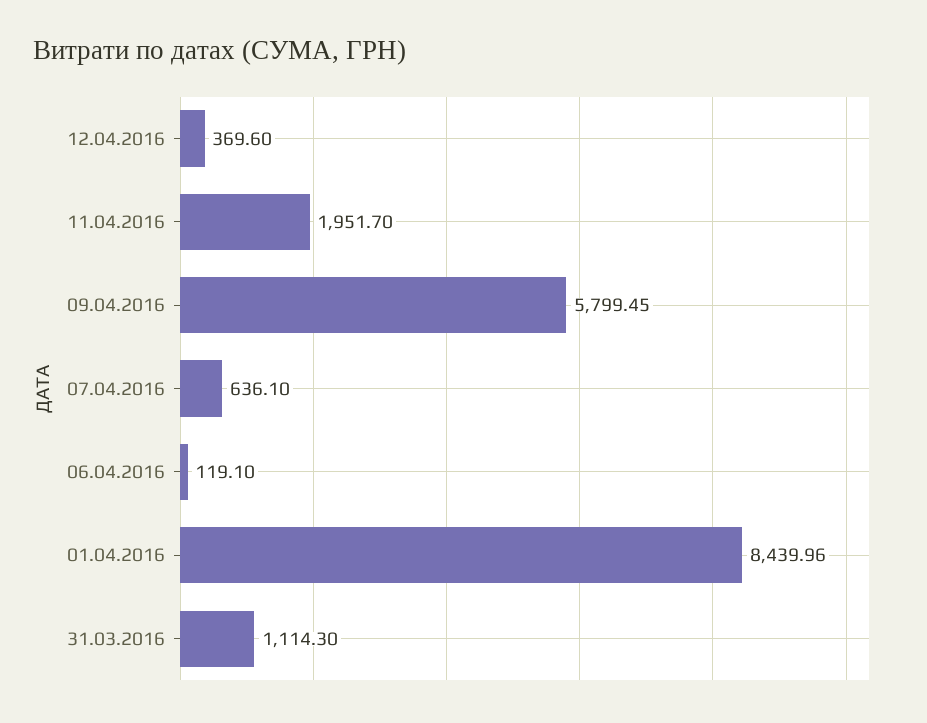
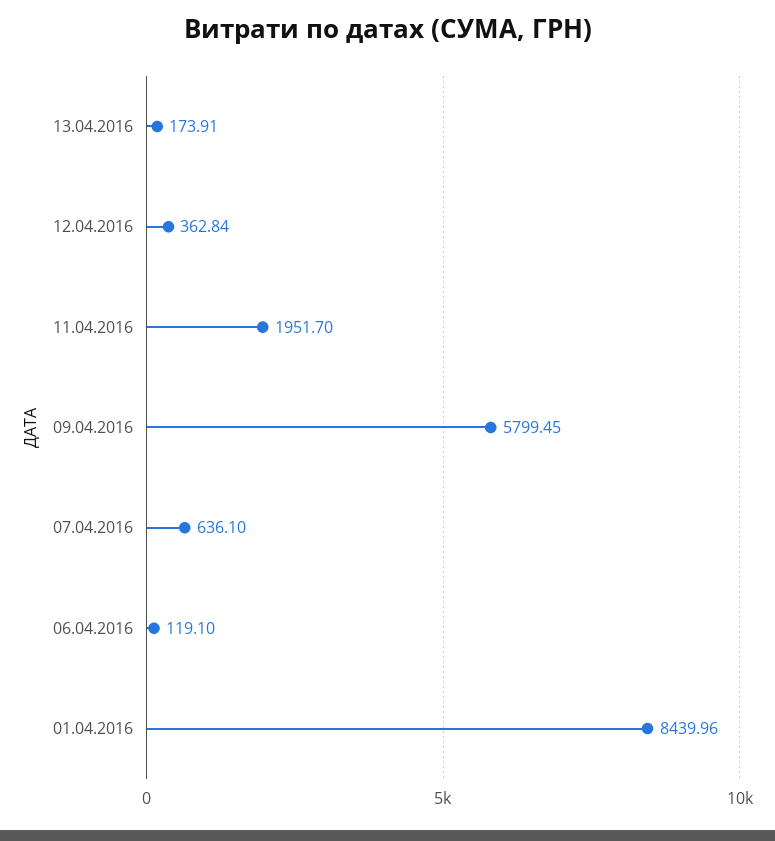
12.04.2016: 369.6 -> 362.84
31.03.2016: 1114.3 -> none
13.04.2016: none -> 173.91

